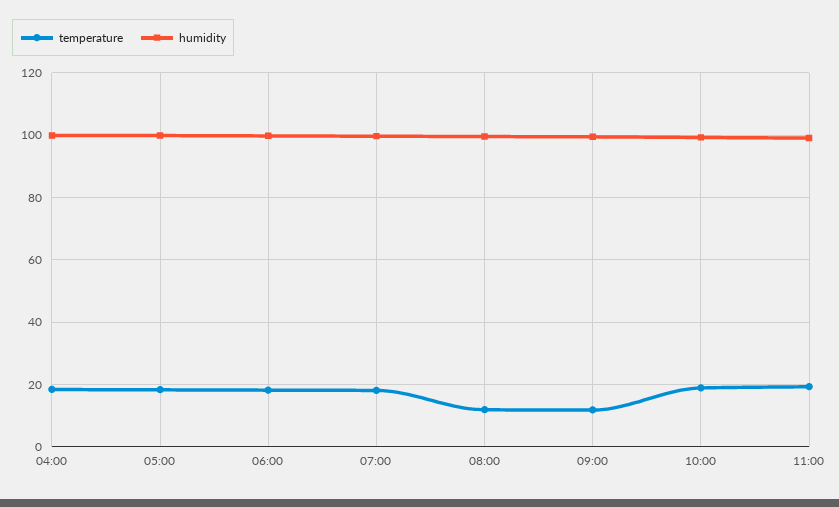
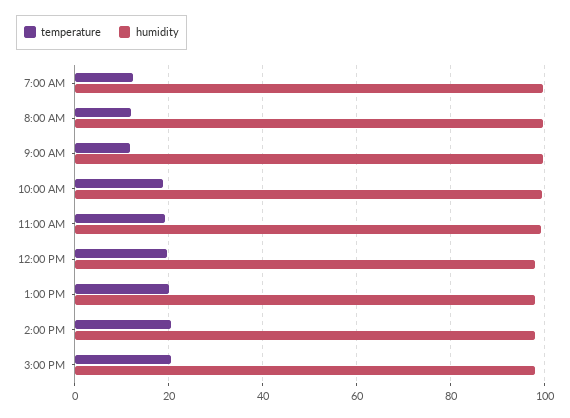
temperature, 04:00: 18 -> none
humidity, 04:00: 100 -> none
temperature, 05:00: 18 -> none
humidity, 05:00: 100 -> none
temperature, 06:00: 18 -> none
humidity, 06:00: 100 -> none
temperature, 07:00: 18 -> 12
temperature, 12:00 PM: none -> 20
humidity, 12:00 PM: none -> 98
temperature, 1:00 PM: none -> 20
humidity, 1:00 PM: none -> 98
temperature, 2:00 PM: none -> 20
humidity, 2:00 PM: none -> 98
temperature, 3:00 PM: none -> 20
humidity, 3:00 PM: none -> 98

